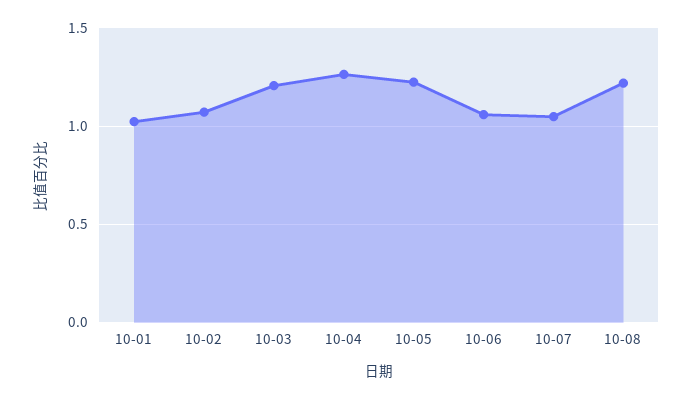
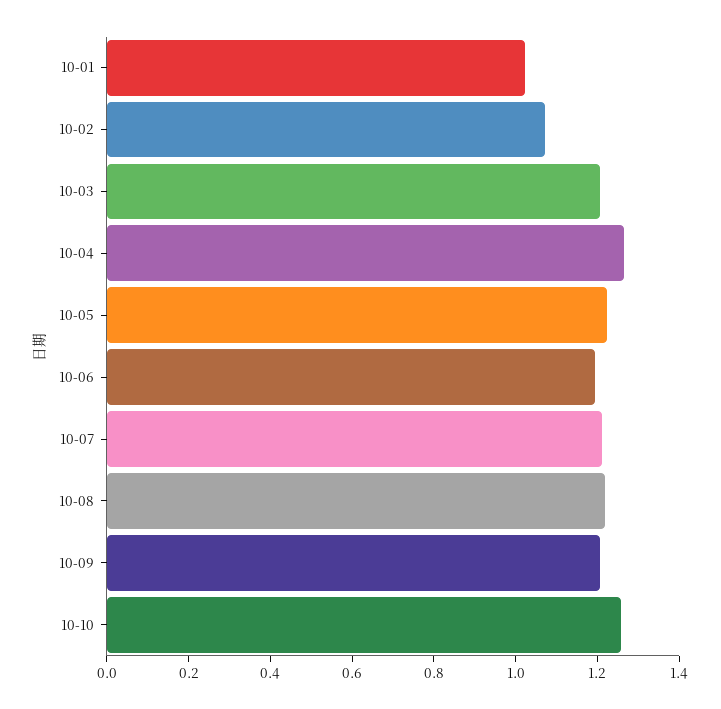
10-06: 1.05 -> 1.2
10-07: 1.05 -> 1.2
10-09: none -> 1.2
10-10: none -> 1.25

